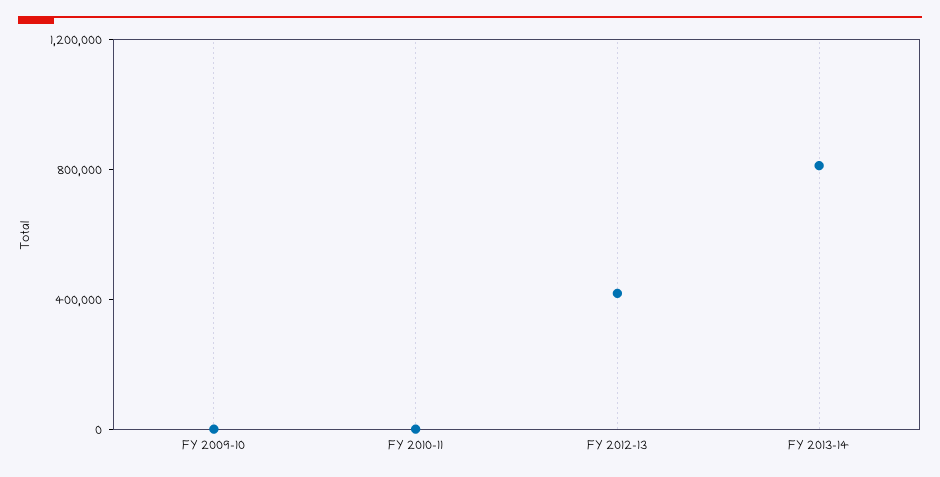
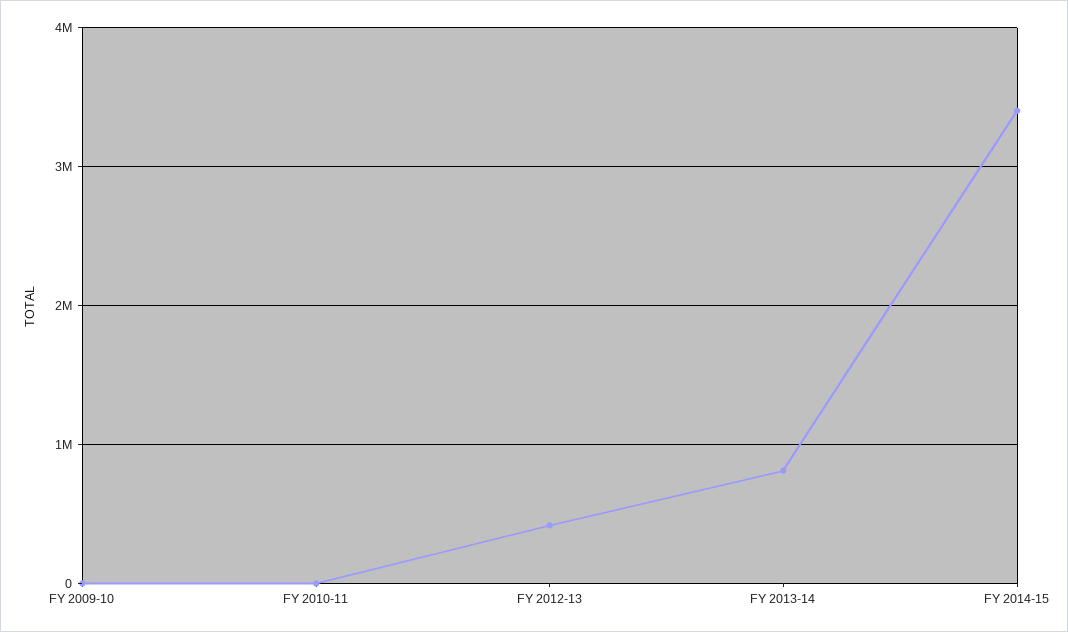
FY 2014-15: none -> 3400000

